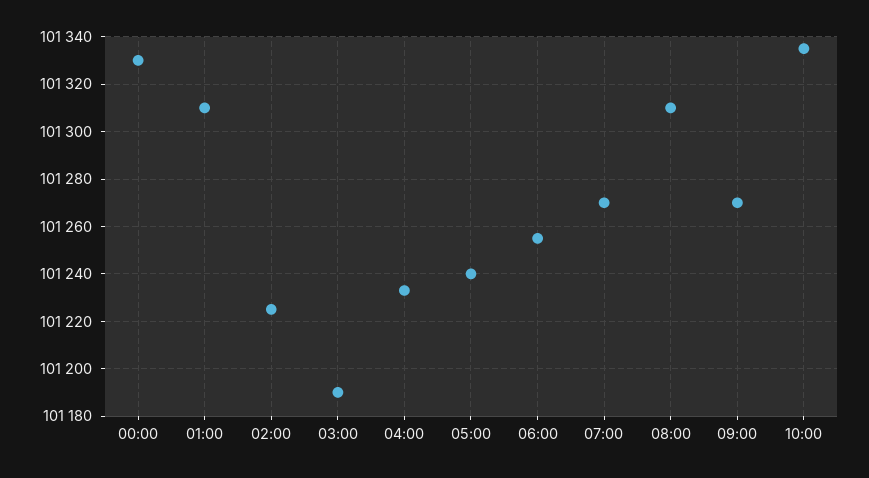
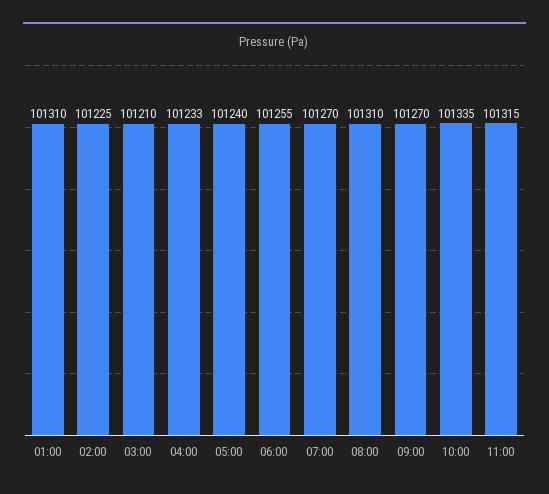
00:00: 101330 -> none
03:00: 101190 -> 101210
11:00: none -> 101315

